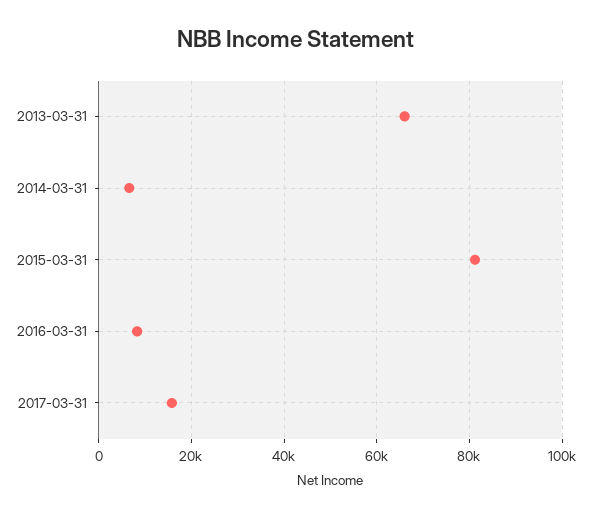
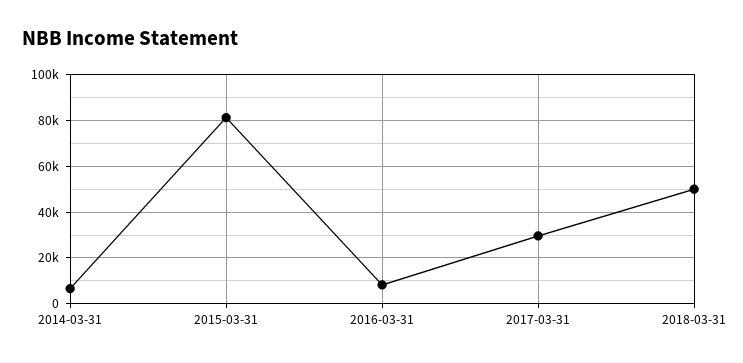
2013-03-31: 66000 -> none
2017-03-31: 16000 -> 30000
2018-03-31: none -> 50000

